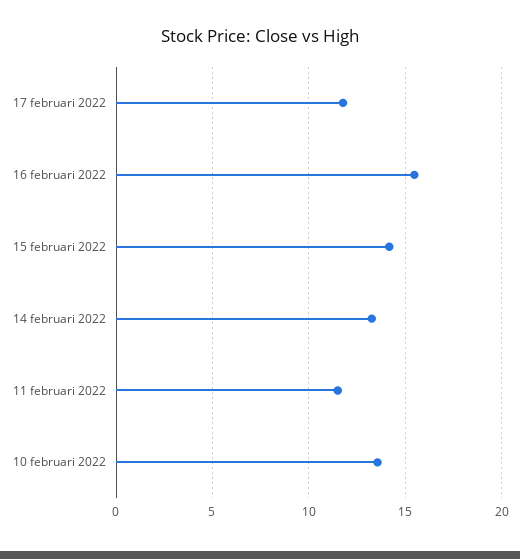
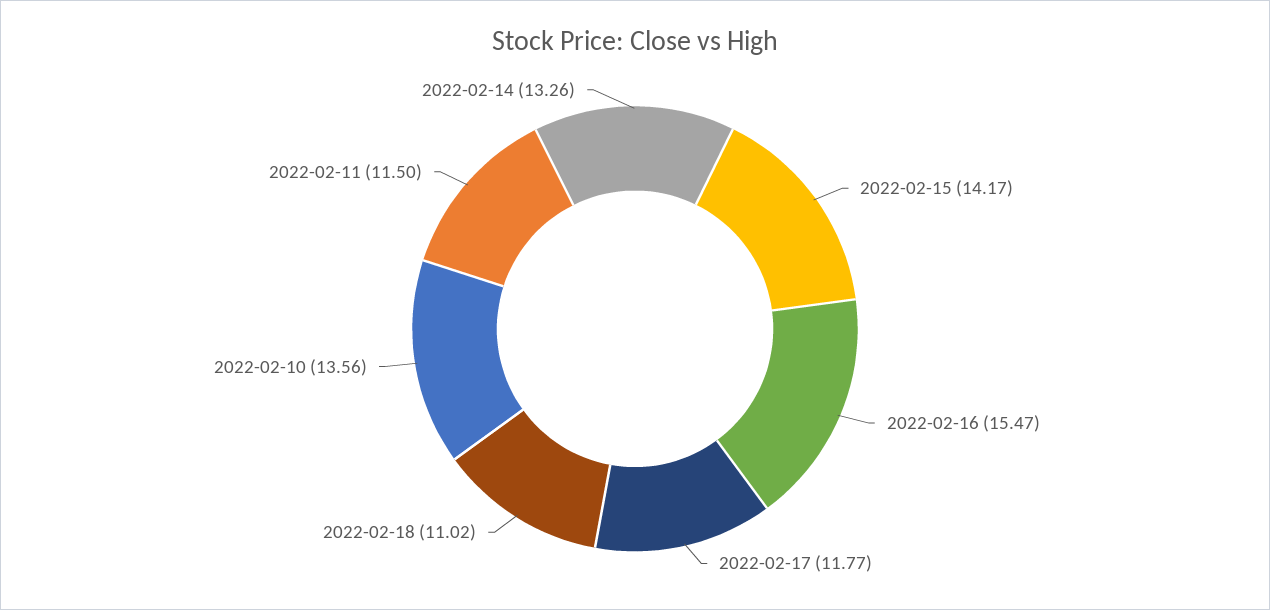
2022-02-18: none -> 11.02

